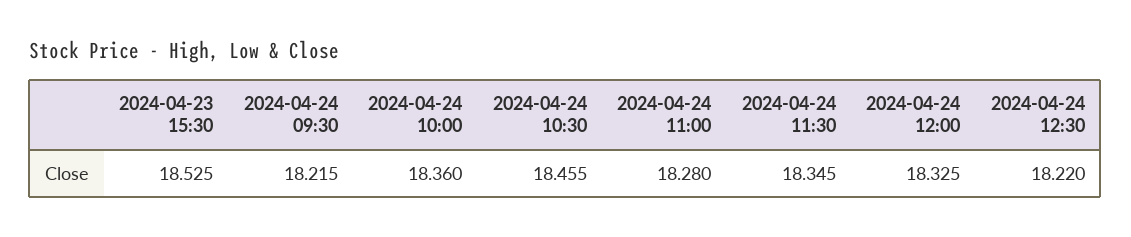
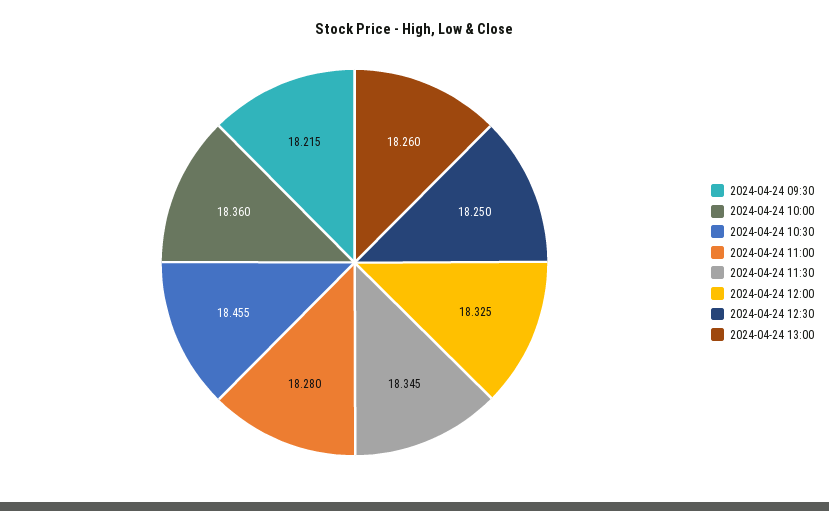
2024-04-23 15:30: 18.525 -> none
2024-04-24 12:30: 18.22 -> 18.25
2024-04-24 13:00: none -> 18.26

